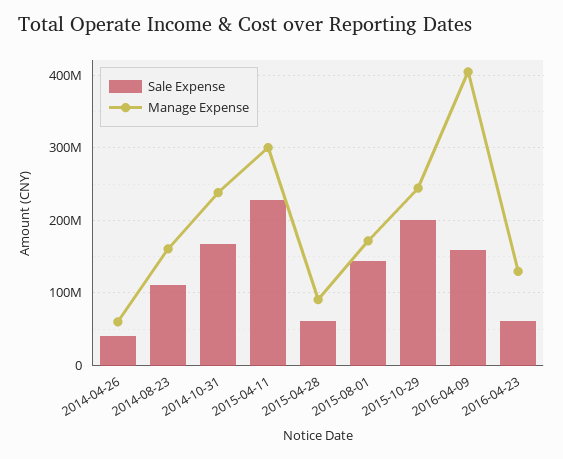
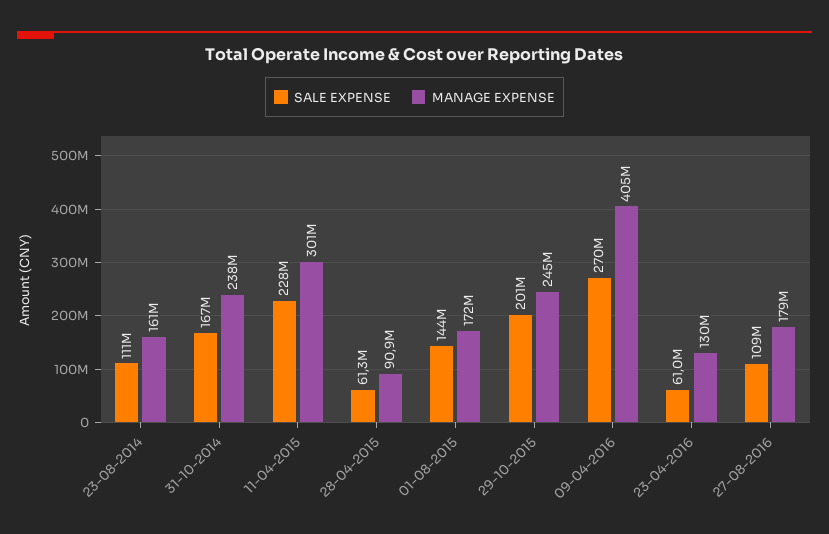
Sale Expense, 2014-04-26: 40000000 -> none
Manage Expense, 2014-04-26: 60000000 -> none
Sale Expense, 2016-04-09: 160000000 -> 270000000
Sale Expense, 27-08-2016: none -> 109000000
Manage Expense, 27-08-2016: none -> 179000000

